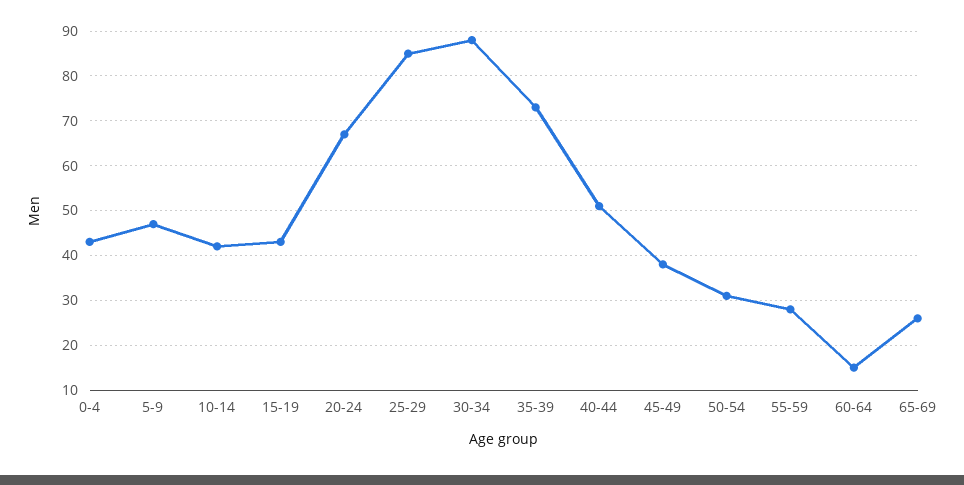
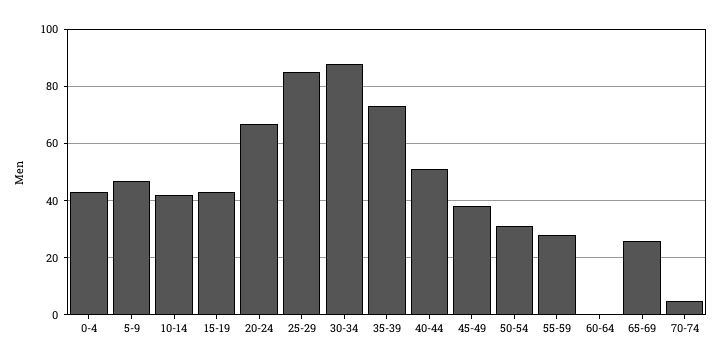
60-64: 15 -> 0
70-74: none -> 5

